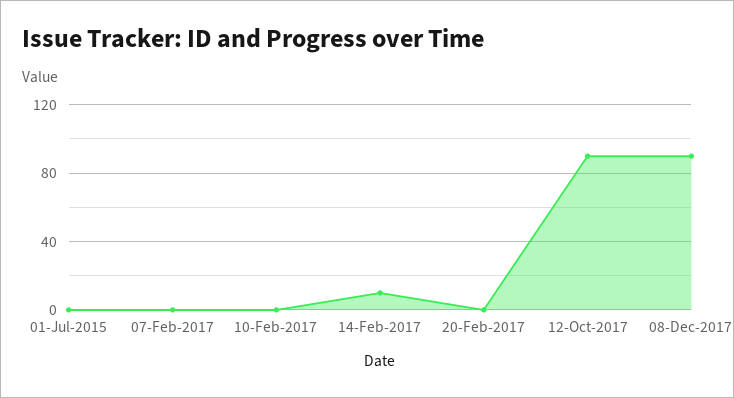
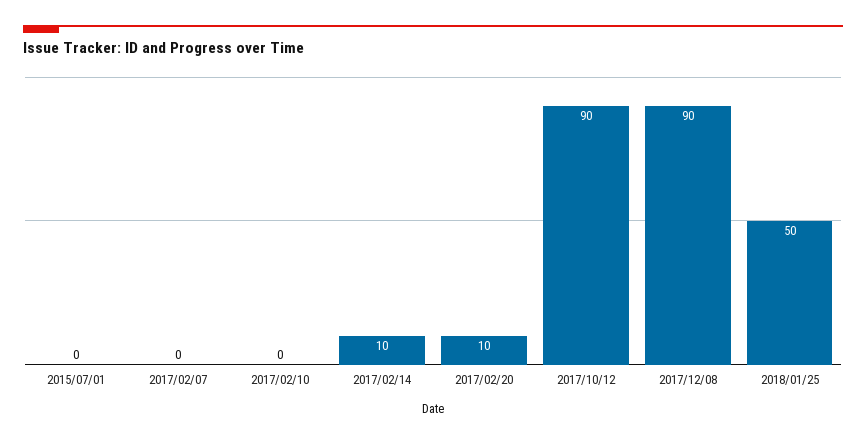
20-Feb-2017: 0 -> 10
2018/01/25: none -> 50

